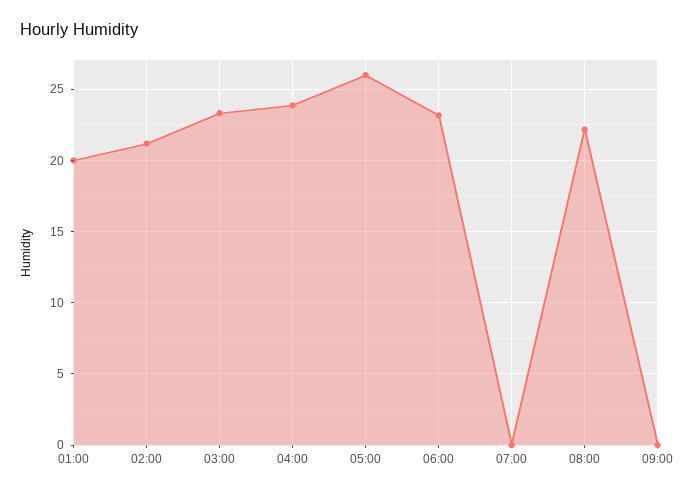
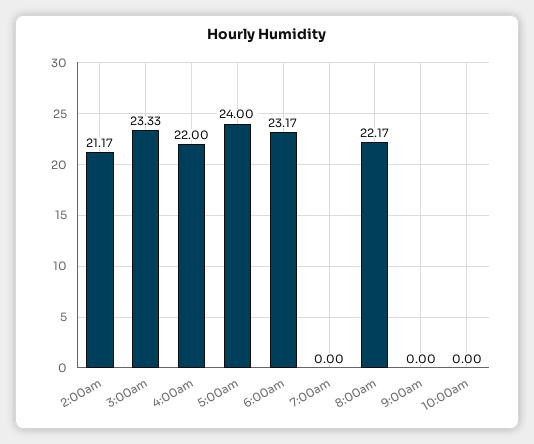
01:00: 20 -> none
04:00: 24 -> 22
05:00: 26 -> 24
10:00am: none -> 0

